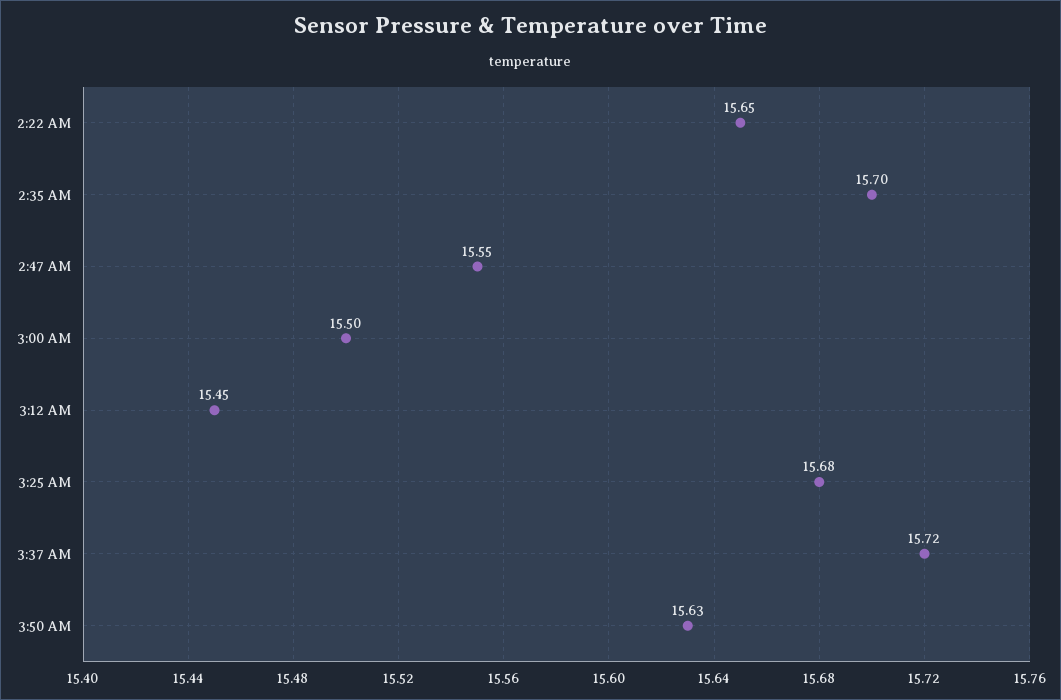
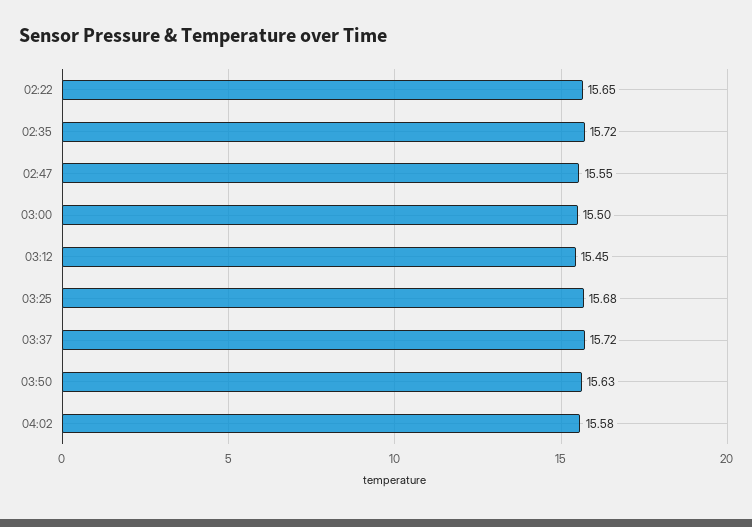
2:35 AM: 15.7 -> 15.72
04:02: none -> 15.58

